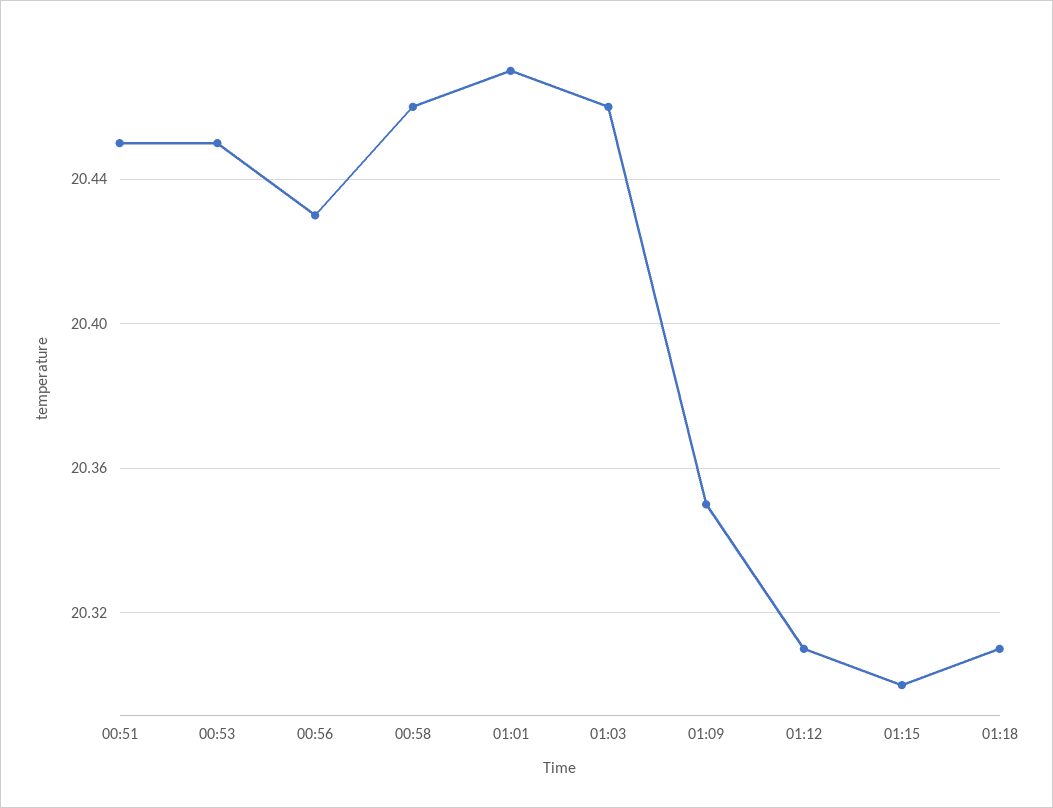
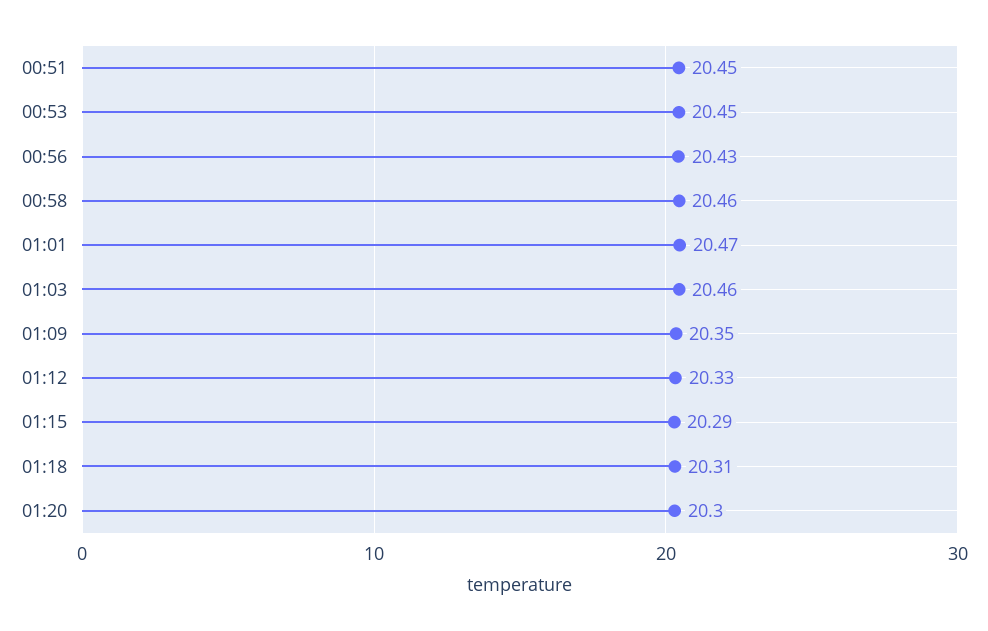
01:12: 20.31 -> 20.33
01:15: 20.3 -> 20.29
01:20: none -> 20.3

